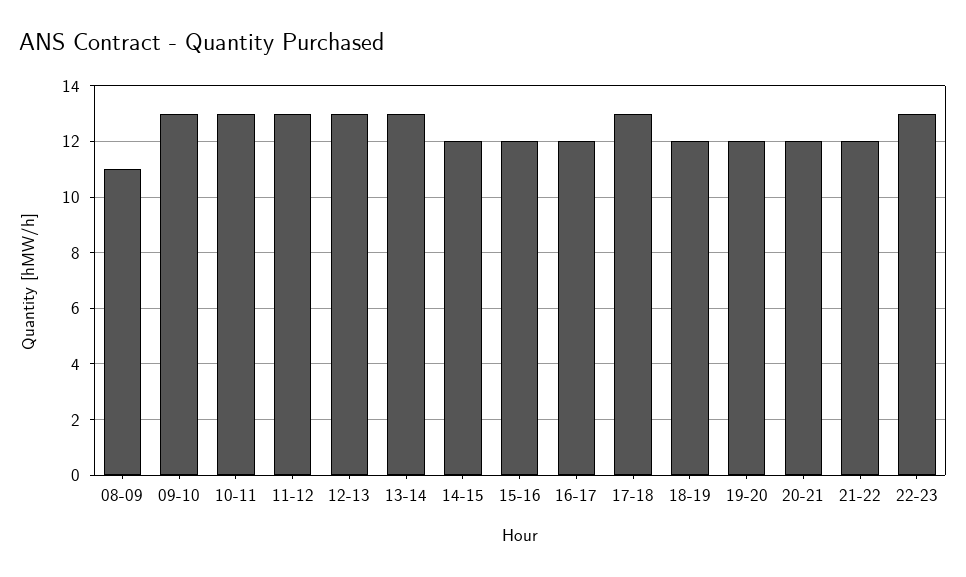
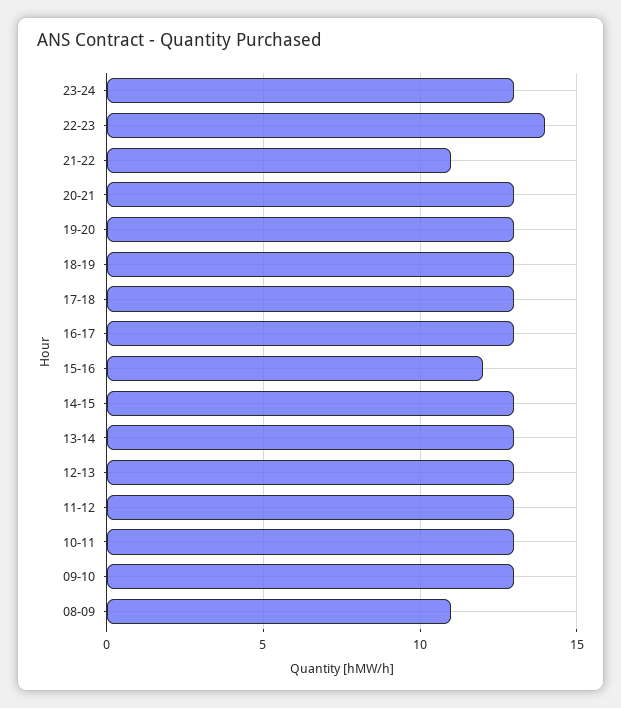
14-15: 12 -> 13
16-17: 12 -> 13
18-19: 12 -> 13
19-20: 12 -> 13
20-21: 12 -> 13
21-22: 12 -> 11
22-23: 13 -> 14
23-24: none -> 13

